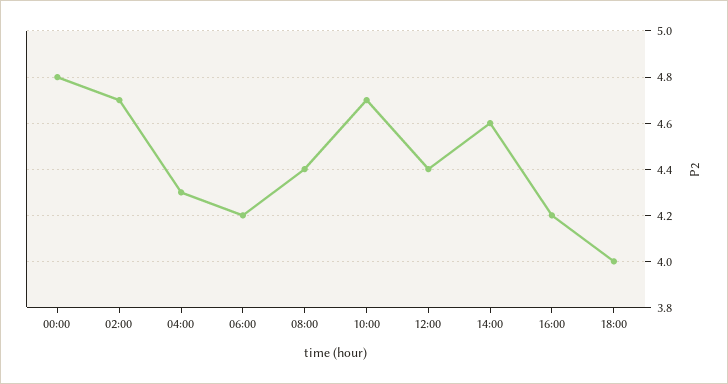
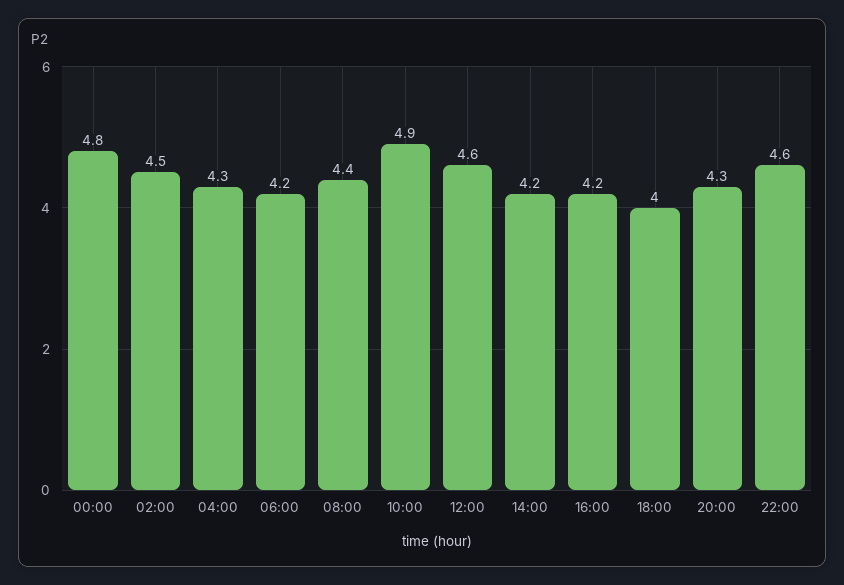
02:00: 4.7 -> 4.5
10:00: 4.7 -> 4.9
12:00: 4.4 -> 4.6
14:00: 4.6 -> 4.2
20:00: none -> 4.3
22:00: none -> 4.6

